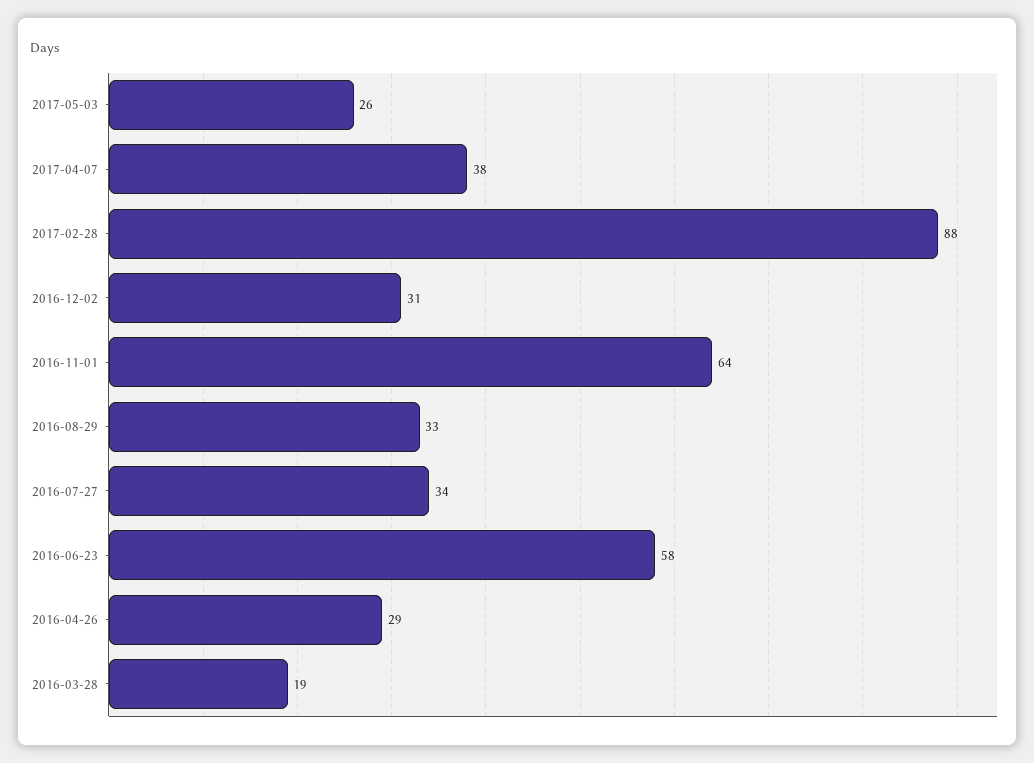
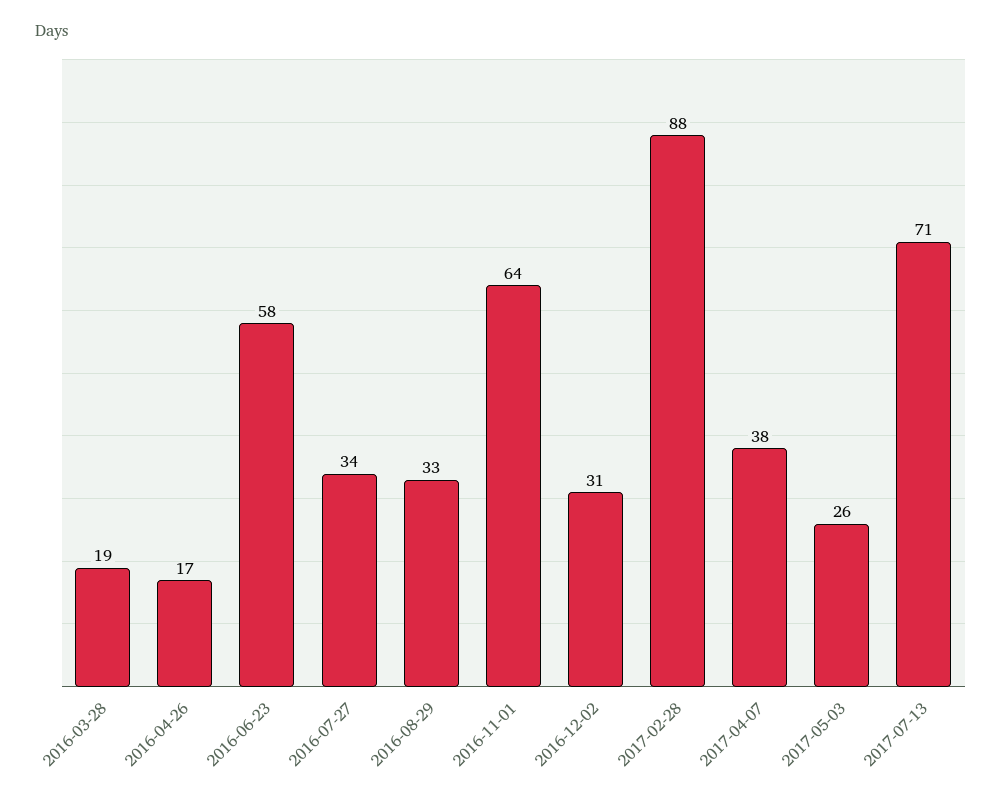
2016-04-26: 29 -> 17
2017-07-13: none -> 71

